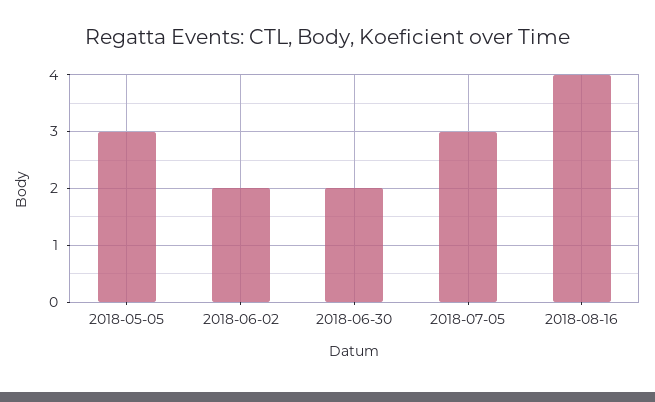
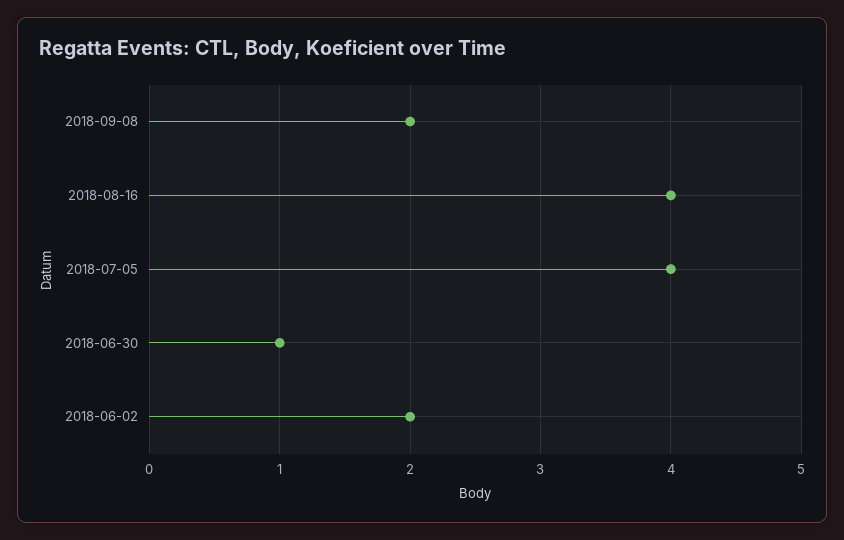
2018-05-05: 3 -> none
2018-06-30: 2 -> 1
2018-07-05: 3 -> 4
2018-09-08: none -> 2

